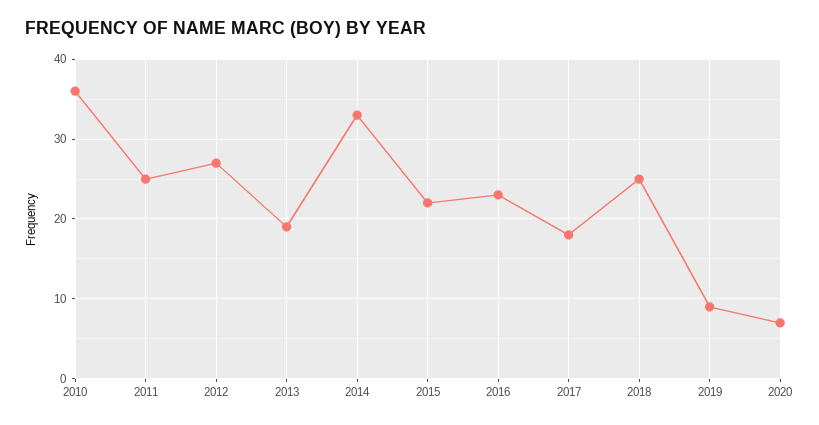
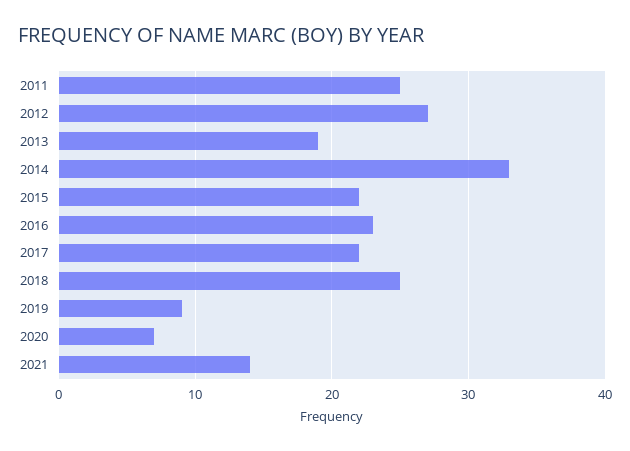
2010: 36 -> none
2017: 18 -> 22
2021: none -> 14

